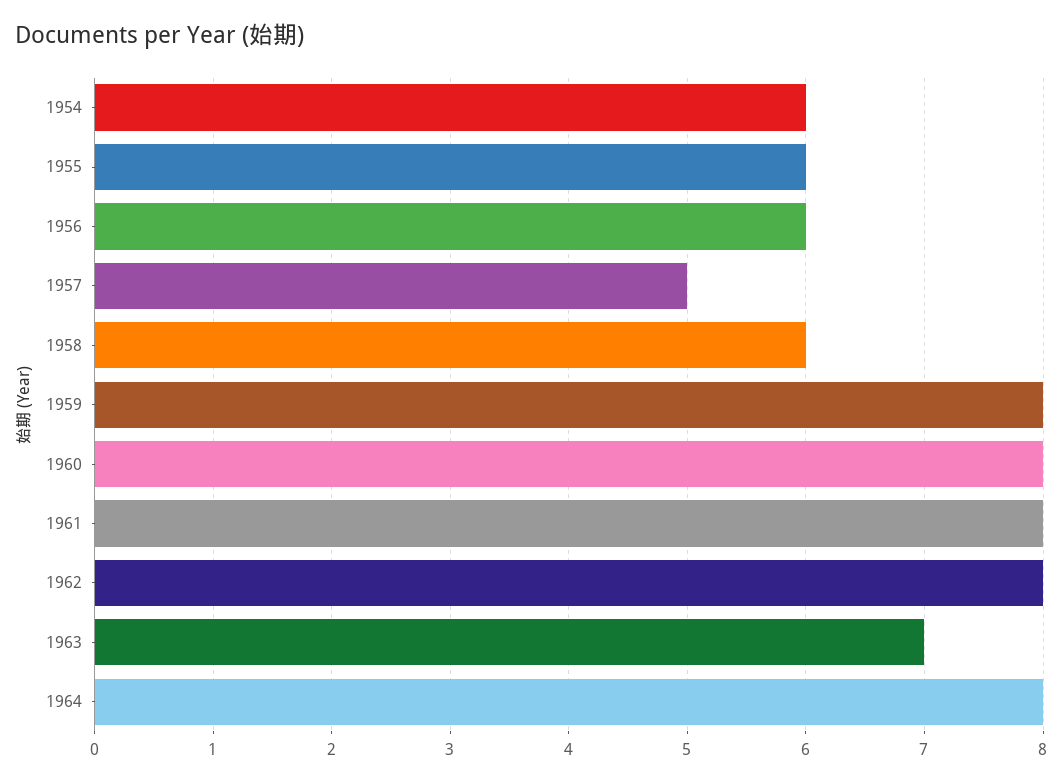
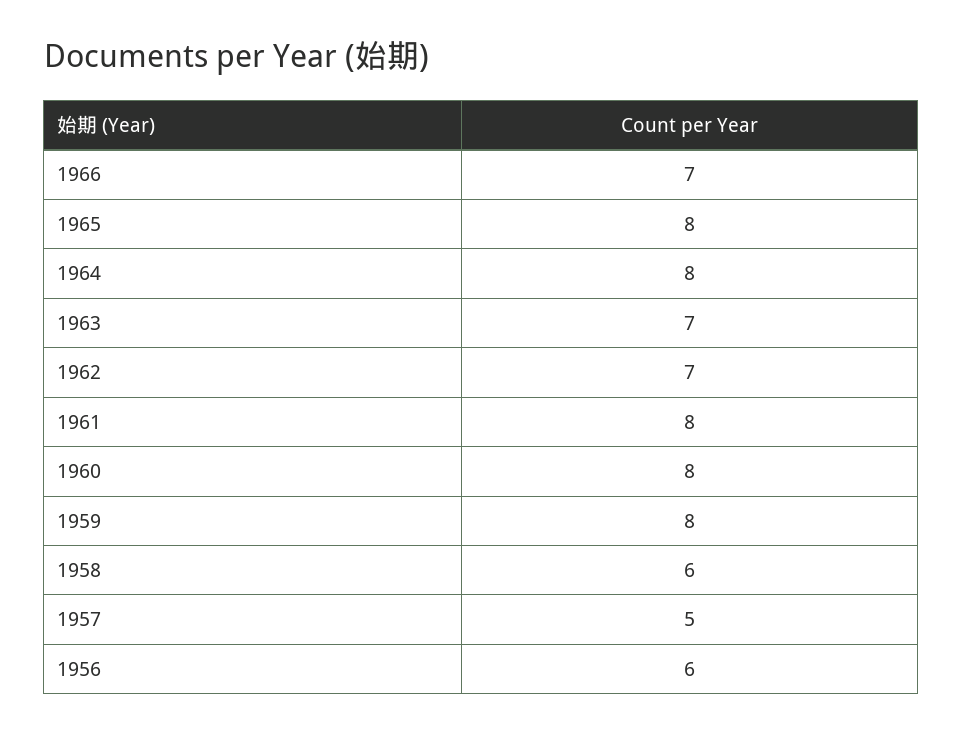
1954: 6 -> none
1955: 6 -> none
1962: 8 -> 7
1966: none -> 7
1965: none -> 8

